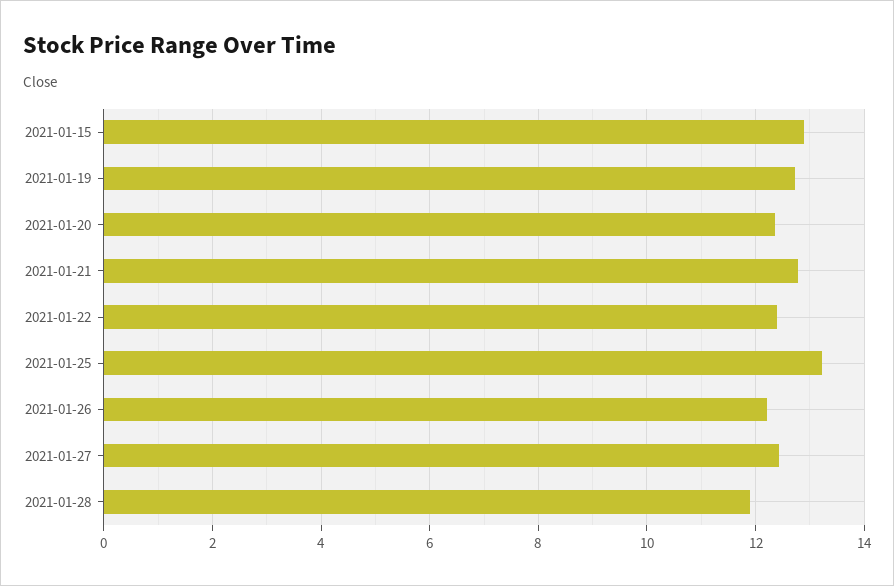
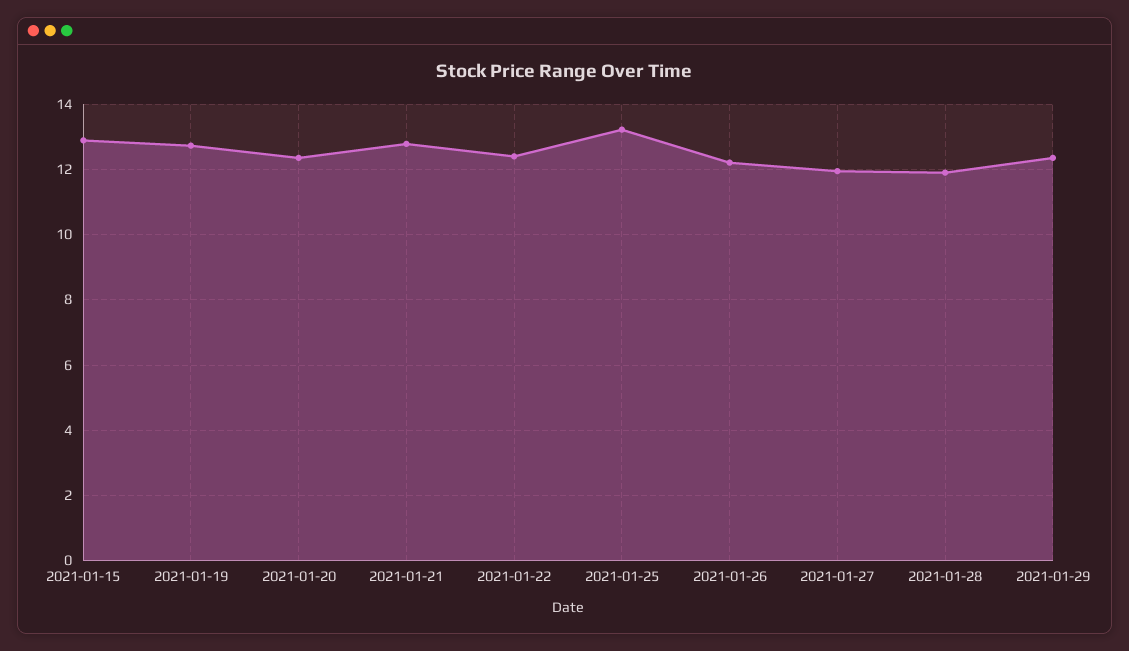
2021-01-27: 12.4 -> 12
2021-01-29: none -> 12.4

